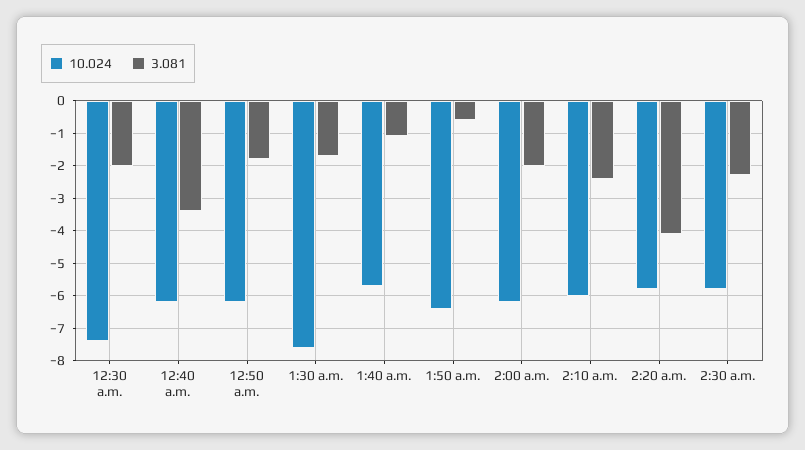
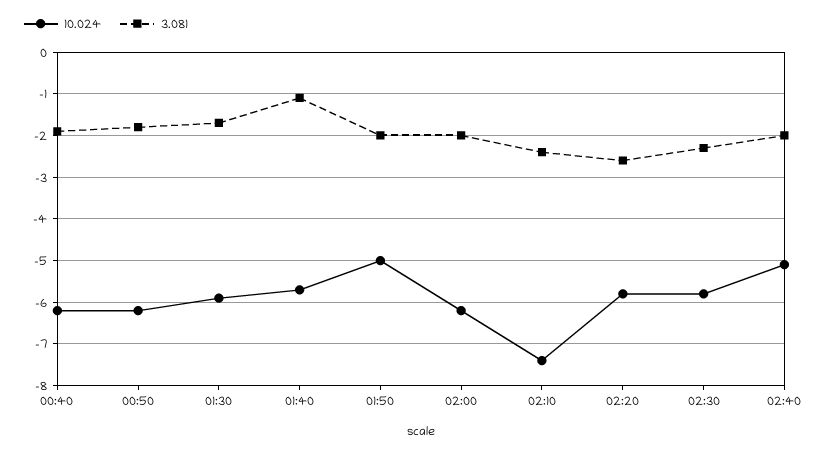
10.024, 12:30 a.m.: -7.5 -> none
3.081, 12:30 a.m.: -2 -> none
3.081, 12:40 a.m.: -3.5 -> -2
10.024, 1:30 a.m.: -7.5 -> -6
10.024, 1:50 a.m.: -6.5 -> -5
3.081, 1:50 a.m.: -0.5 -> -2
10.024, 2:10 a.m.: -6 -> -7.5
3.081, 2:20 a.m.: -4 -> -2.5
10.024, 02:40: none -> -5
3.081, 02:40: none -> -2

